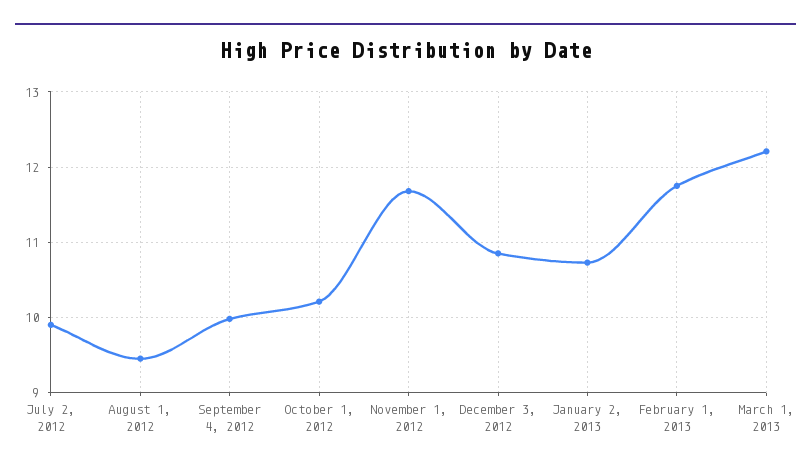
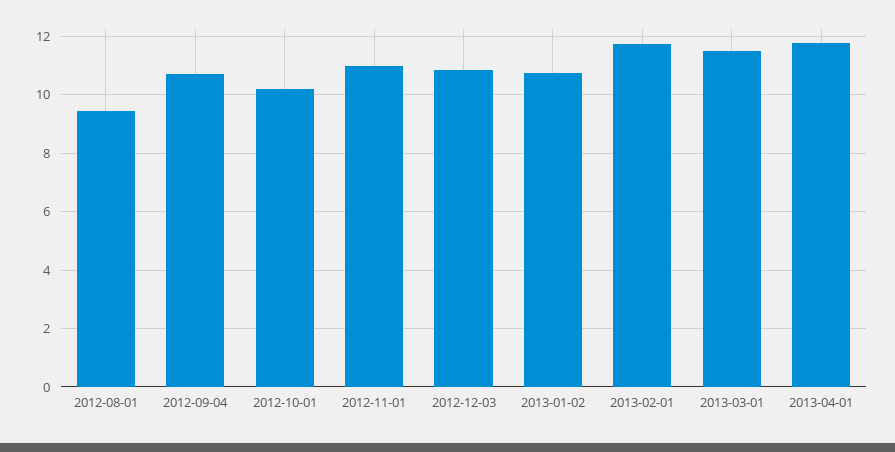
July 2, 2012: 9.9 -> none
September 4, 2012: 10 -> 10.75
November 1, 2012: 11.7 -> 11
March 1, 2013: 12.2 -> 11.5
2013-04-01: none -> 11.75

